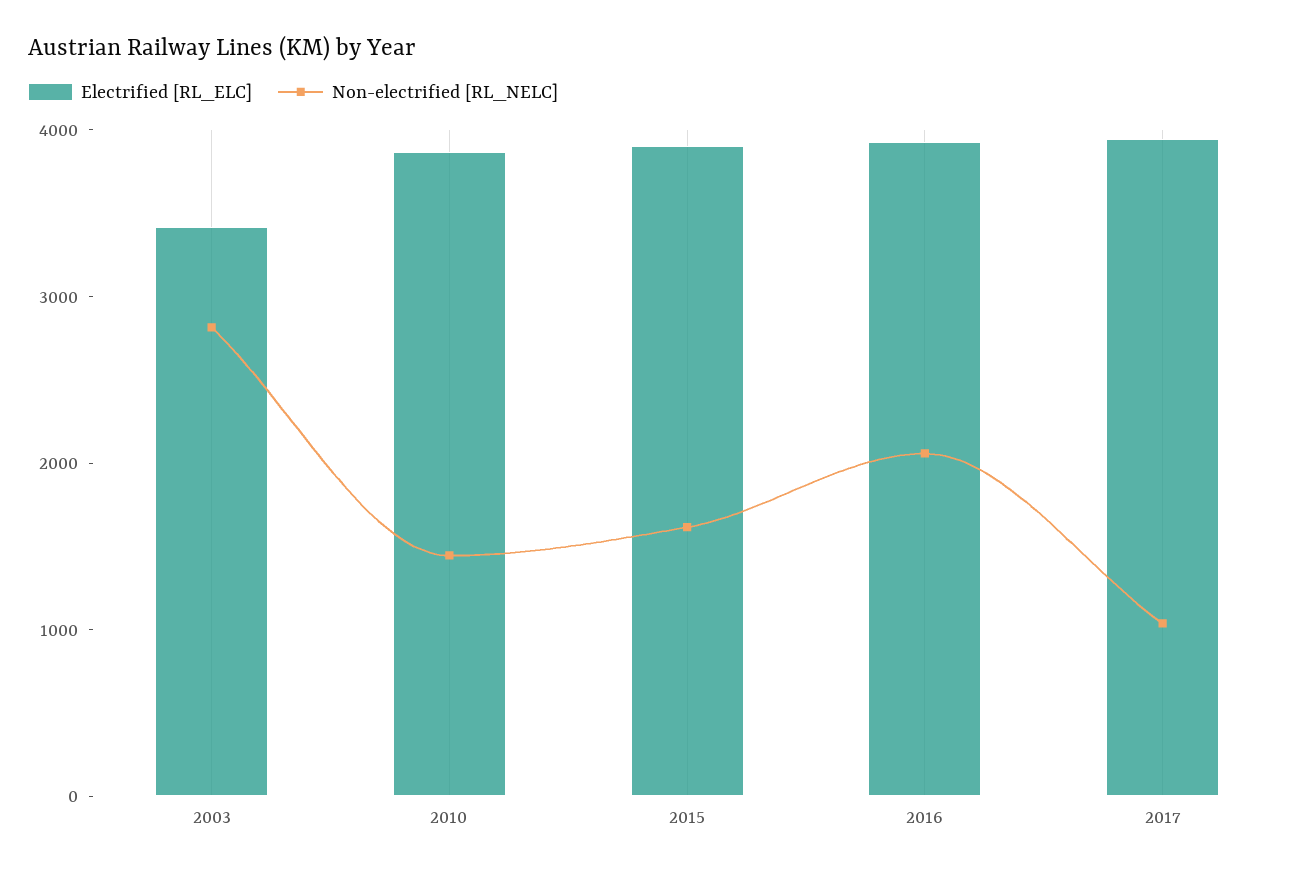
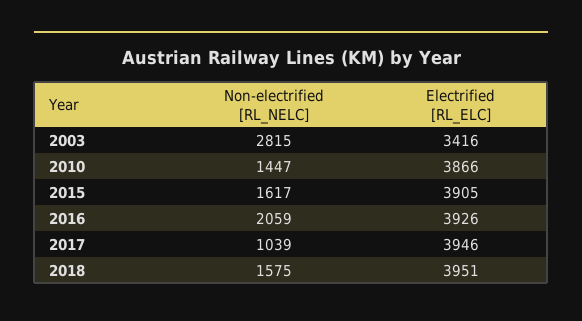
Non-electrified [RL_NELC], 2018: none -> 1575
Electrified [RL_ELC], 2018: none -> 3951

